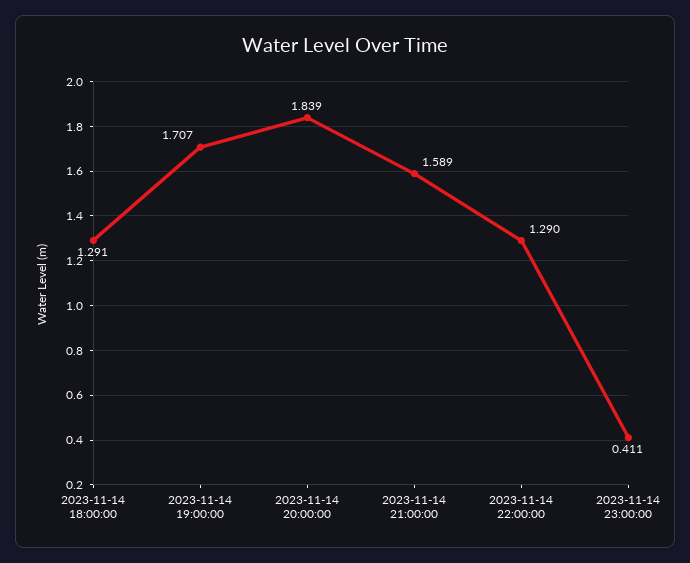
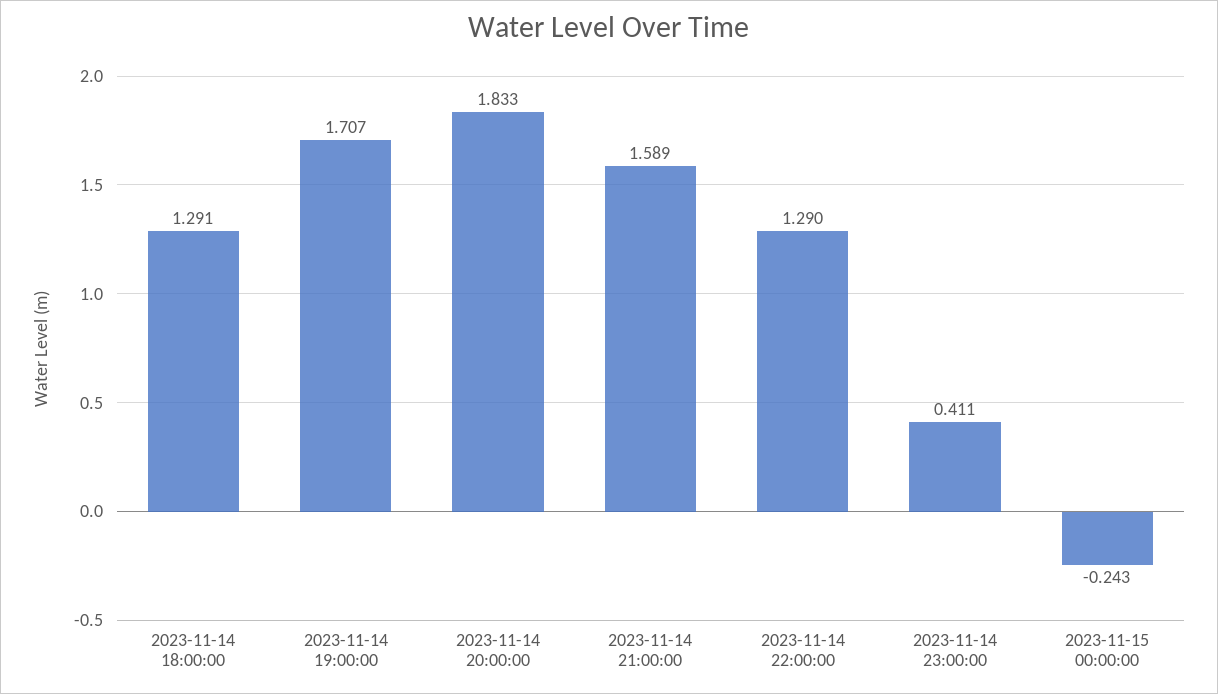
2023-11-14 20:00:00: 1.839 -> 1.833
2023-11-15 00:00:00: none -> -0.243

